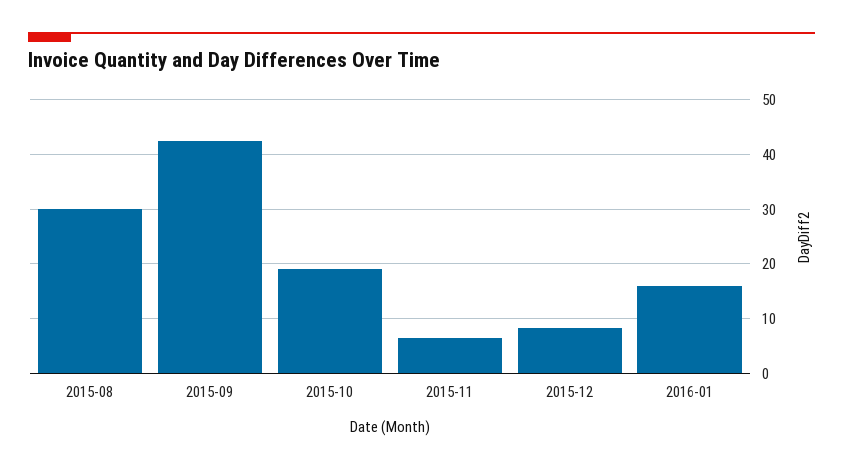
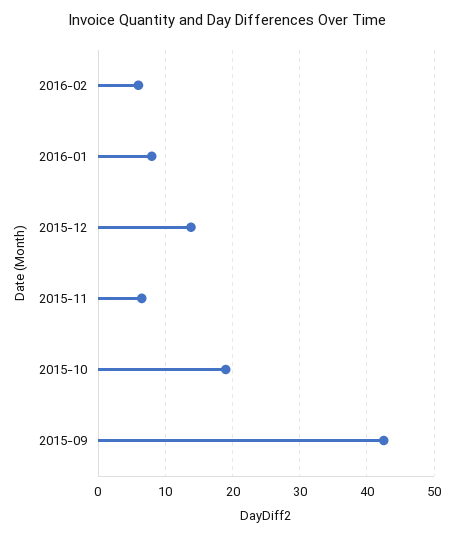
2015-08: 30 -> none
2015-12: 8 -> 14
2016-01: 16 -> 8
2016-02: none -> 6

